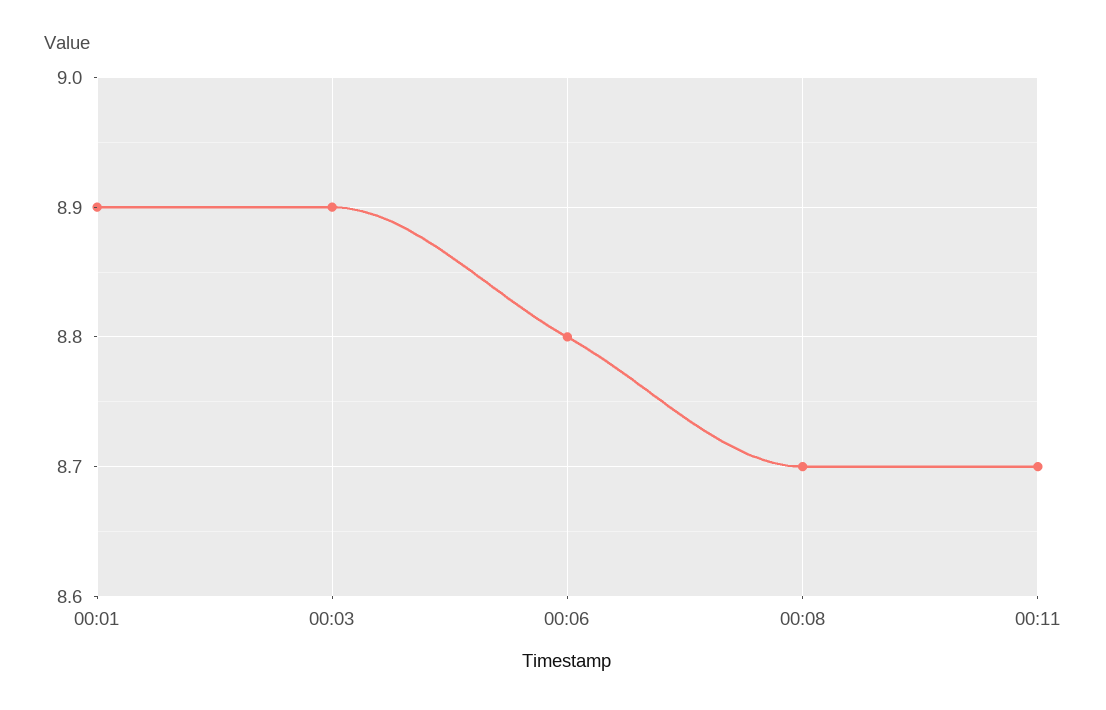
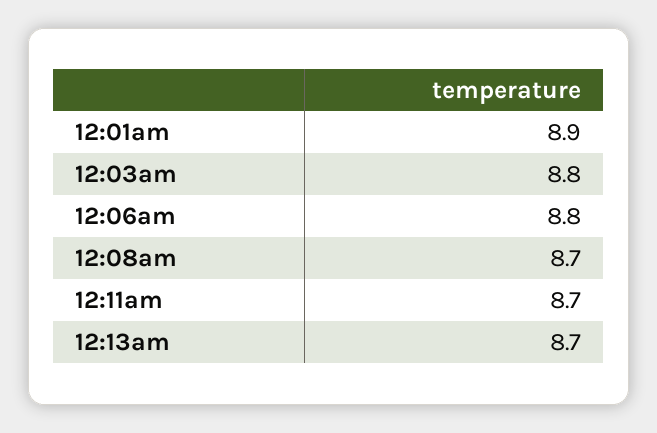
00:03: 8.9 -> 8.8
12:13am: none -> 8.7

